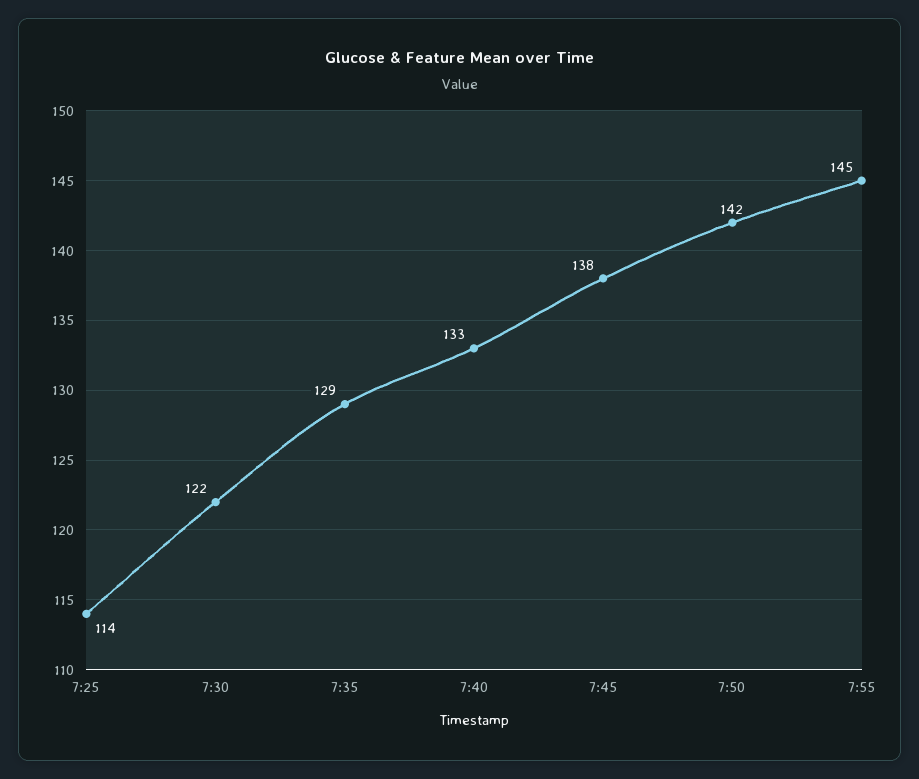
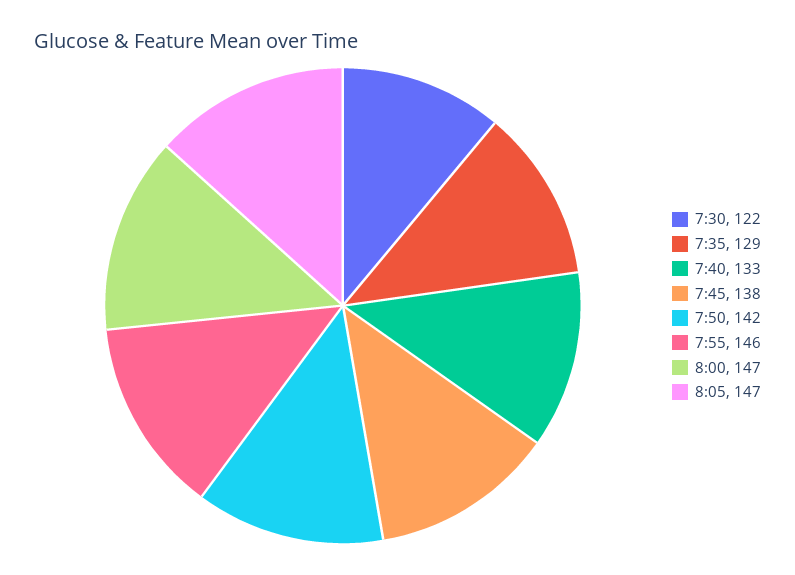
7:25: 114 -> none
7:55: 145 -> 146
8:00: none -> 147
8:05: none -> 147

